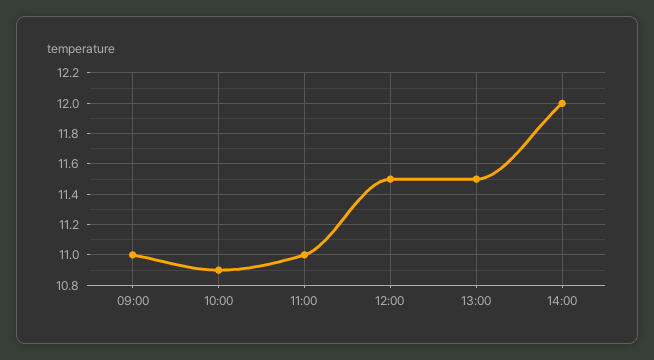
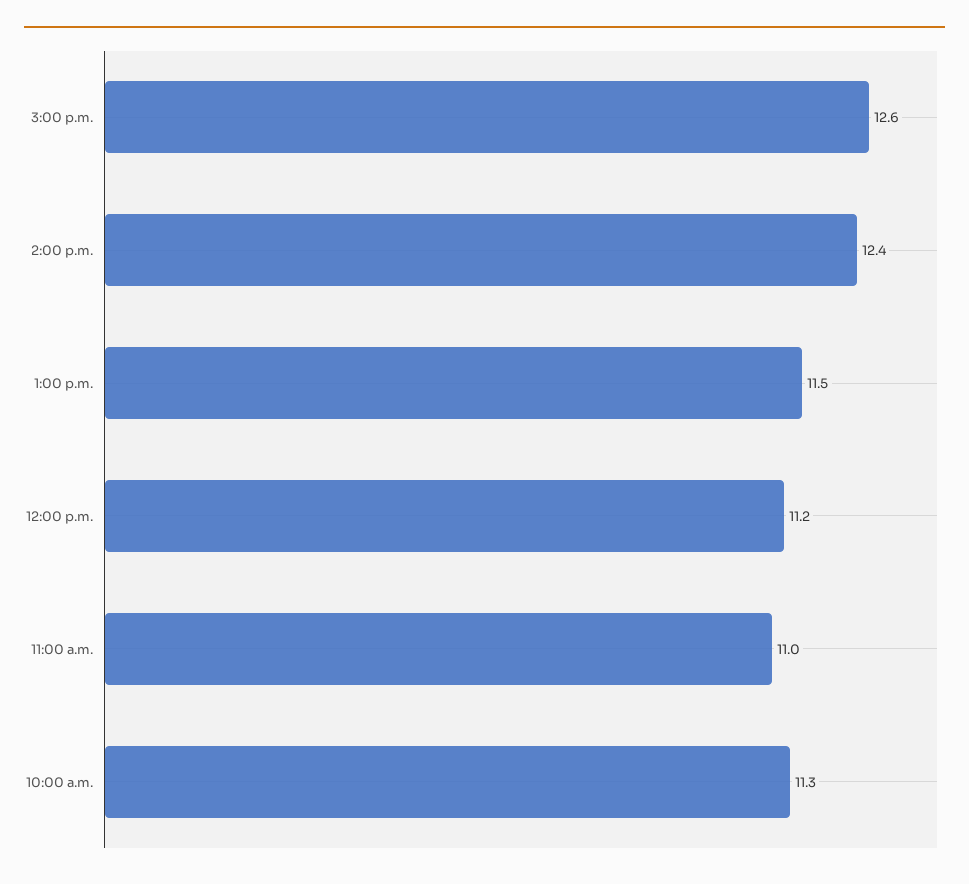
09:00: 11 -> none
10:00: 10.9 -> 11.3
12:00: 11.5 -> 11.2
14:00: 12 -> 12.4
3:00 p.m.: none -> 12.6

